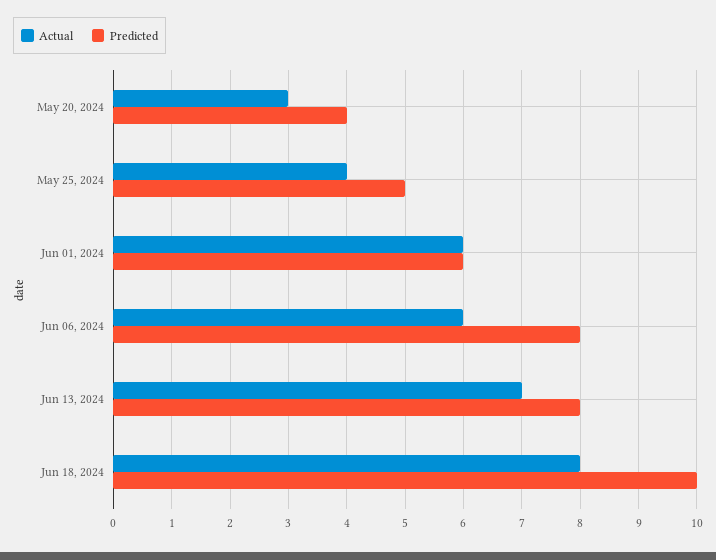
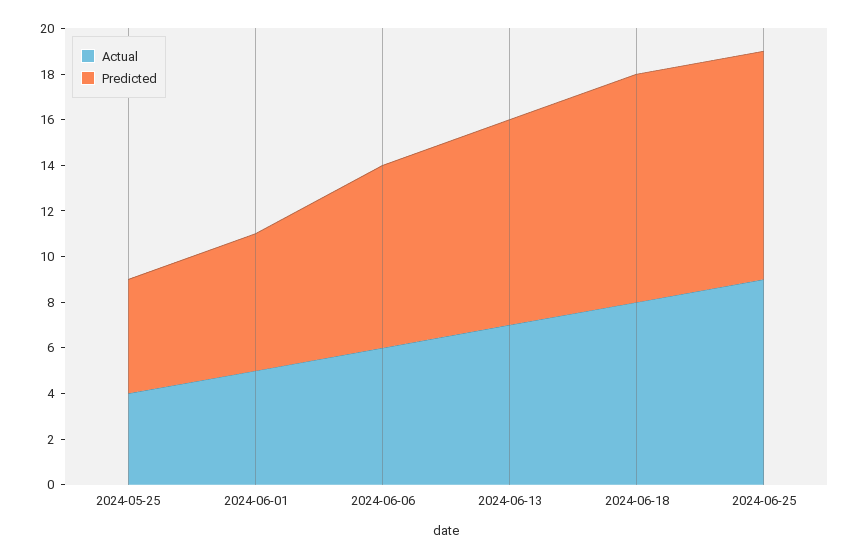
Actual, May 20, 2024: 3 -> none
Predicted, May 20, 2024: 4 -> none
Actual, Jun 01, 2024: 6 -> 5
Predicted, Jun 13, 2024: 8 -> 9
Actual, 2024-06-25: none -> 9
Predicted, 2024-06-25: none -> 10

